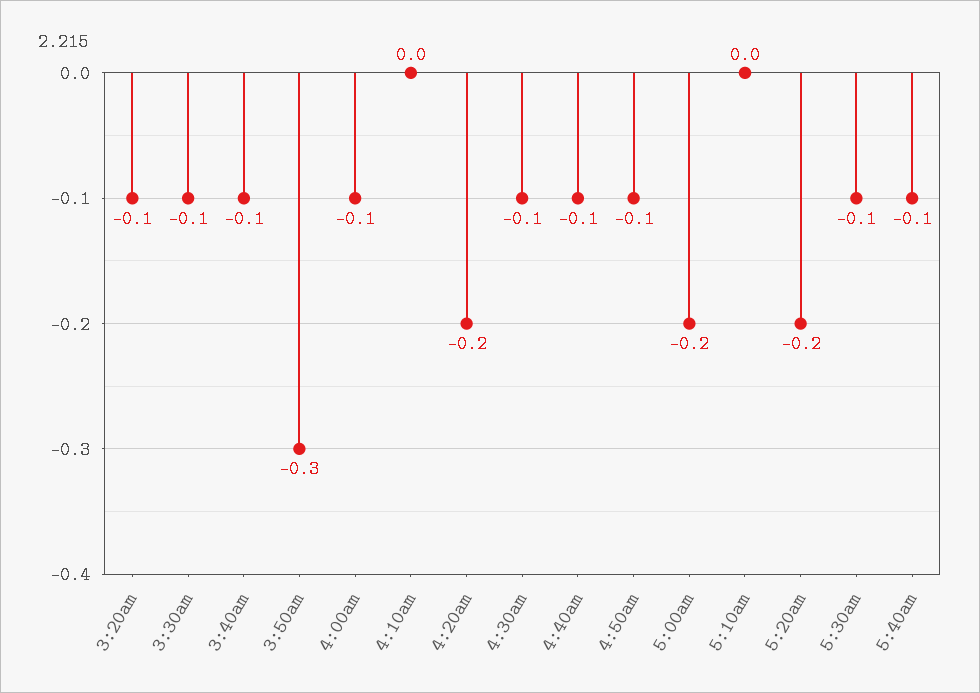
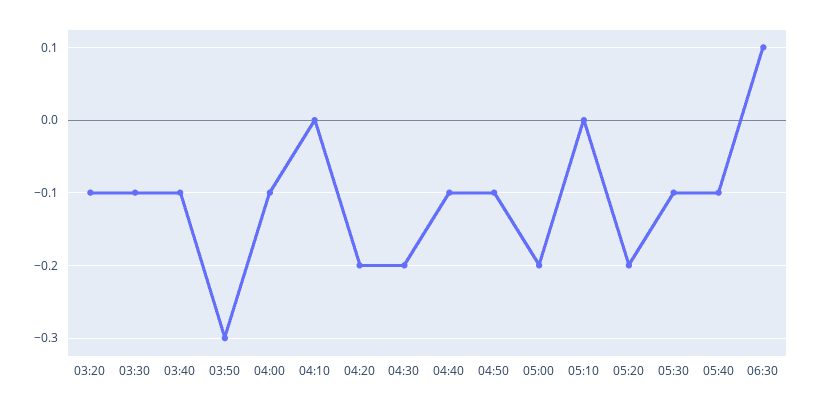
4:30am: -0.1 -> -0.2
06:30: none -> 0.1

